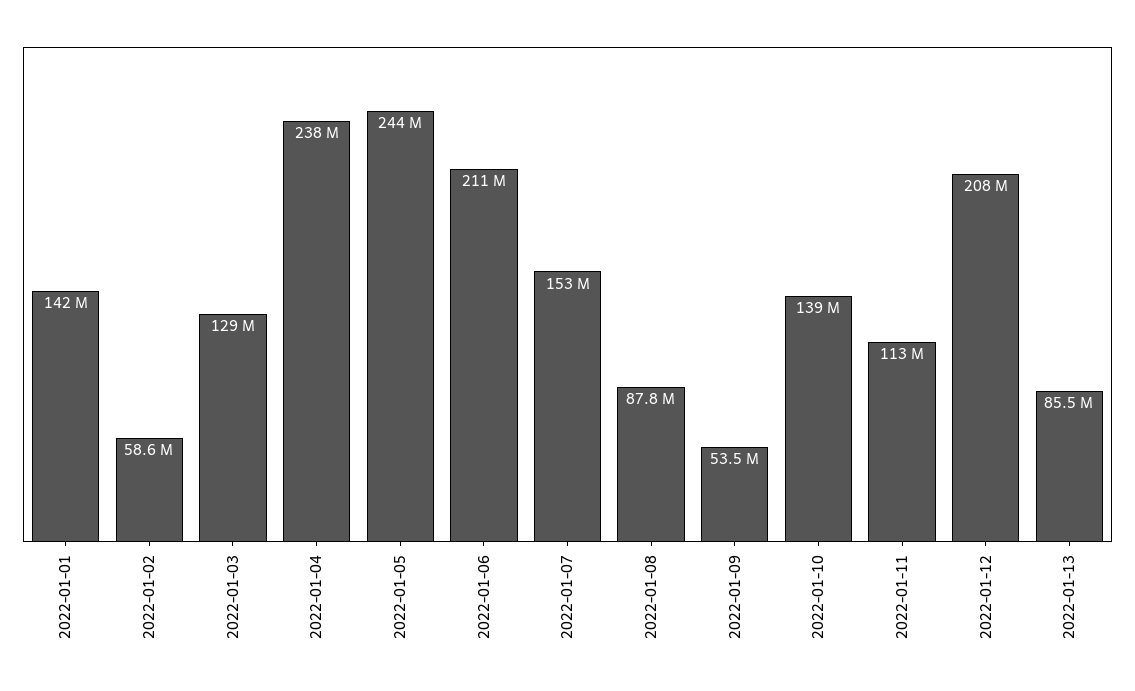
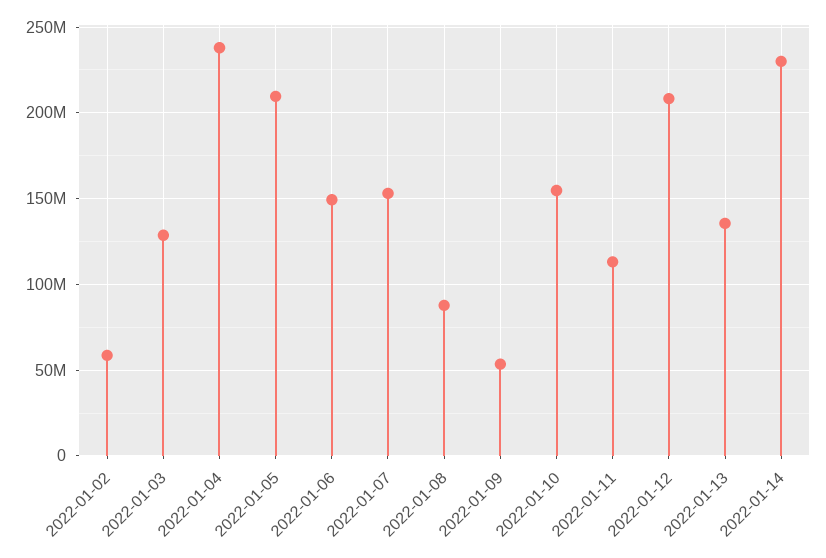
2022-01-01: 142000000 -> none
2022-01-05: 244000000 -> 210000000
2022-01-06: 211000000 -> 150000000
2022-01-10: 139000000 -> 155000000
2022-01-13: 85500000 -> 135000000
2022-01-14: none -> 230000000

